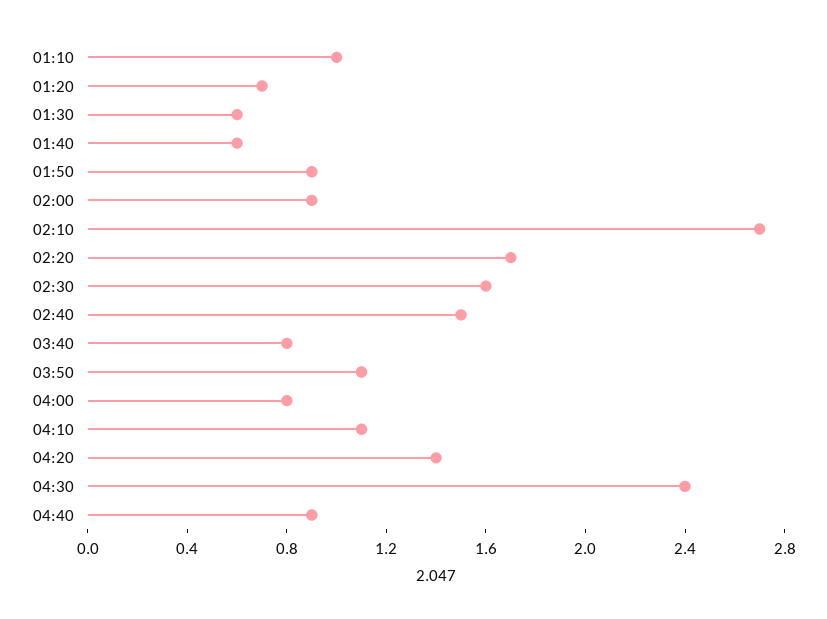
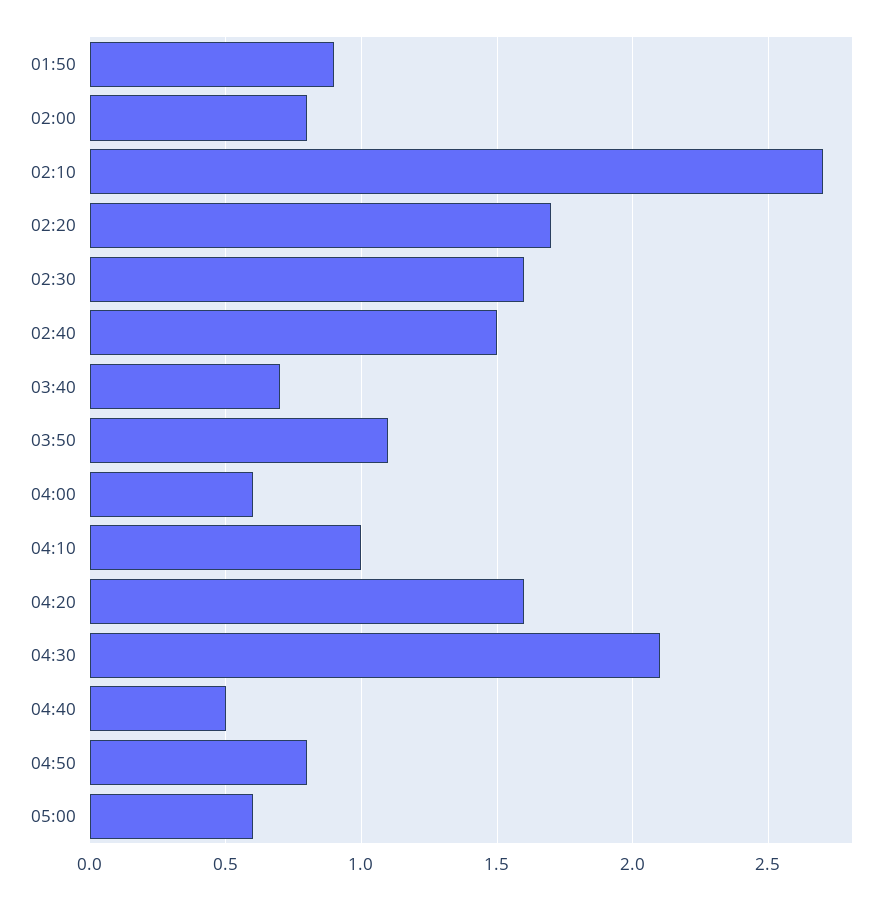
01:10: 1 -> none
01:20: 0.7 -> none
01:30: 0.6 -> none
01:40: 0.6 -> none
02:00: 0.9 -> 0.8
03:40: 0.8 -> 0.7
04:00: 0.8 -> 0.6
04:10: 1.1 -> 1
04:20: 1.4 -> 1.6
04:30: 2.4 -> 2.1
04:40: 0.9 -> 0.5
04:50: none -> 0.8
05:00: none -> 0.6

